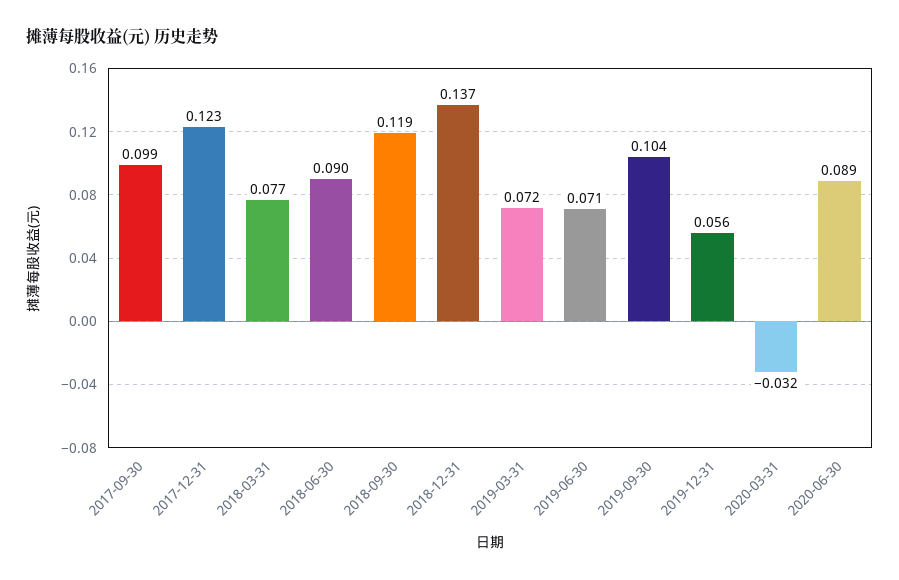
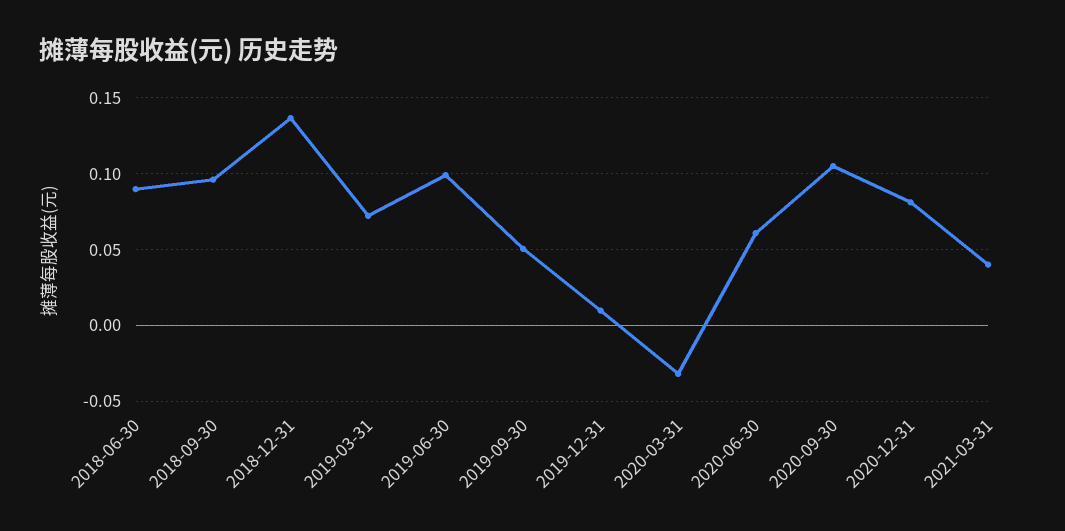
2017-09-30: 0.099 -> none
2017-12-31: 0.123 -> none
2018-03-31: 0.077 -> none
2018-09-30: 0.119 -> 0.095
2019-06-30: 0.071 -> 0.1
2019-09-30: 0.104 -> 0.05
2019-12-31: 0.056 -> 0.01
2020-06-30: 0.089 -> 0.06
2020-09-30: none -> 0.105
2020-12-31: none -> 0.08
2021-03-31: none -> 0.04

